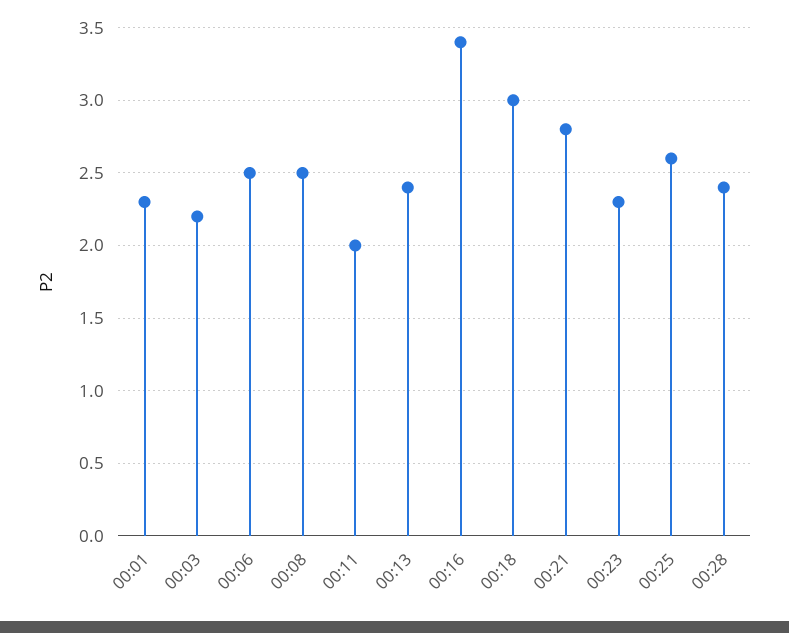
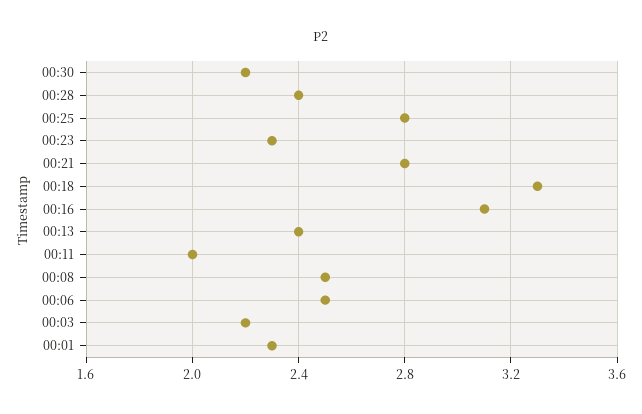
00:16: 3.4 -> 3.1
00:18: 3 -> 3.3
00:25: 2.6 -> 2.8
00:30: none -> 2.2

